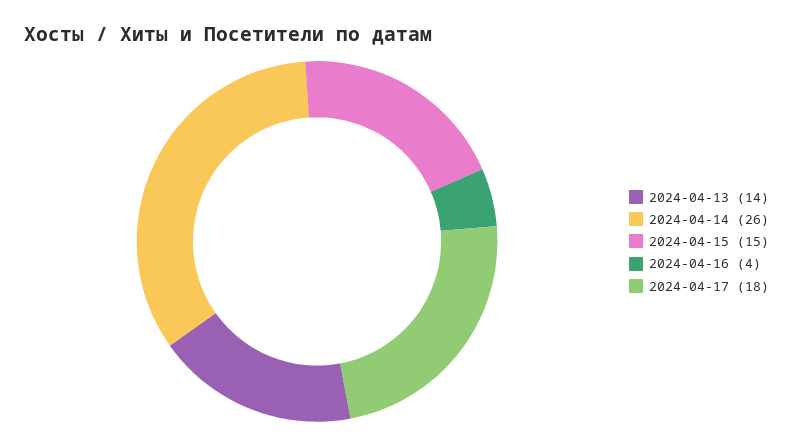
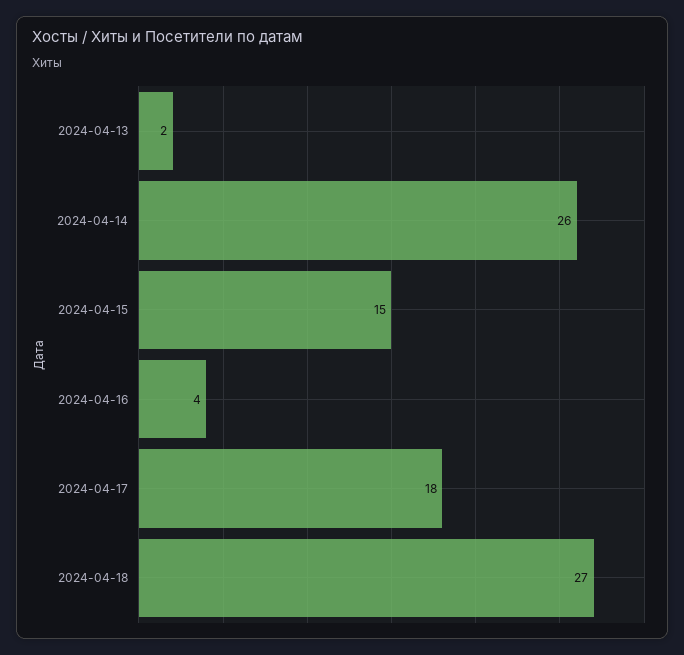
2024-04-13: 14 -> 2
2024-04-18: none -> 27

